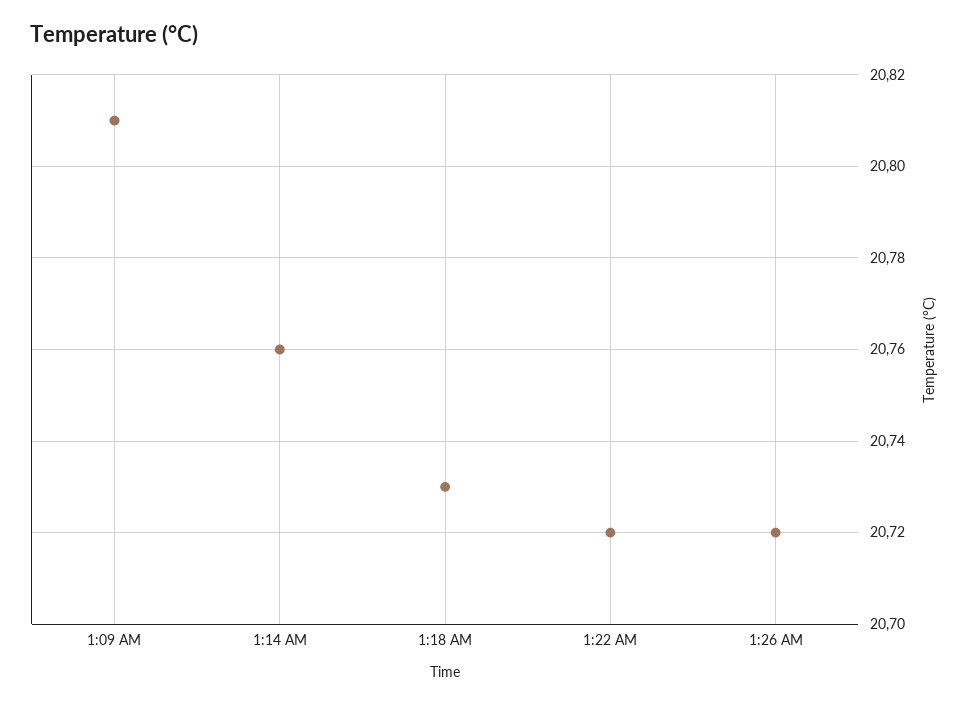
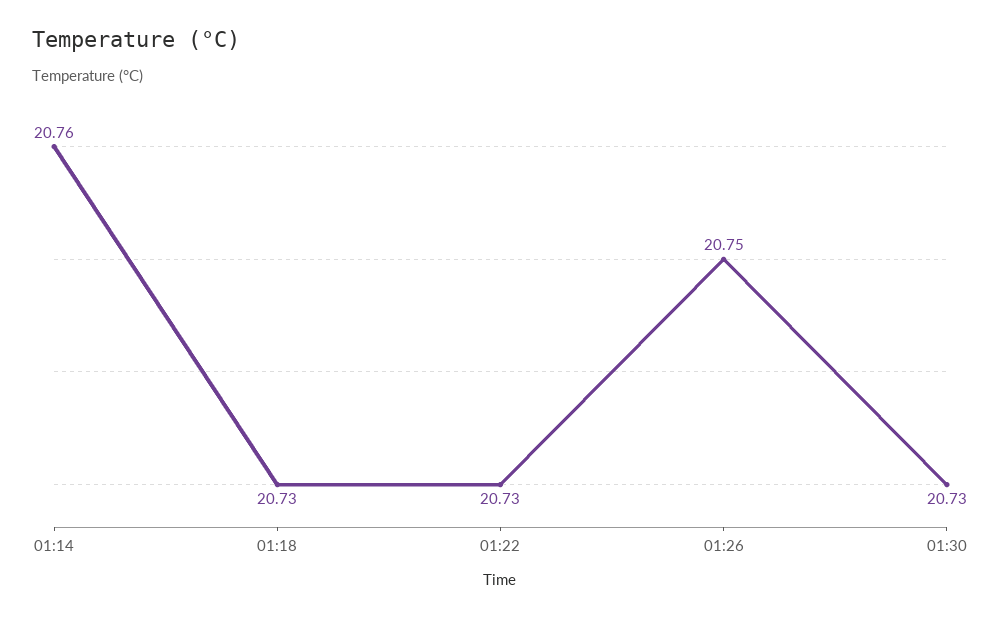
1:09 AM: 20.81 -> none
1:22 AM: 20.72 -> 20.73
1:26 AM: 20.72 -> 20.75
01:30: none -> 20.73

